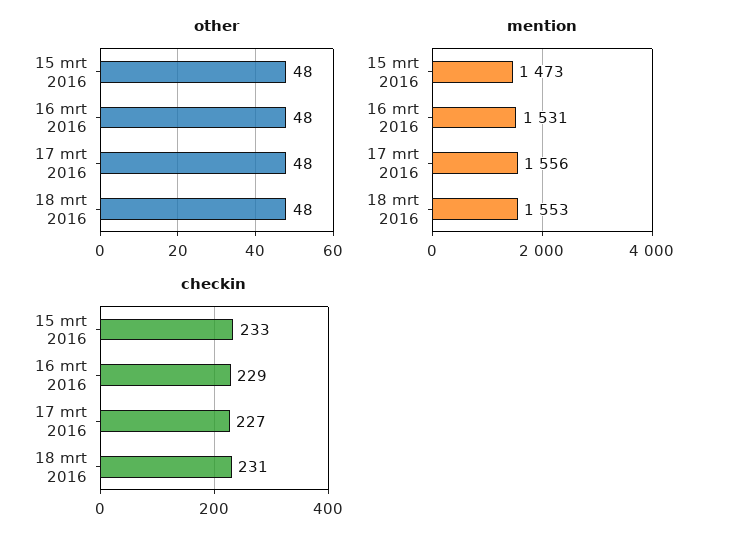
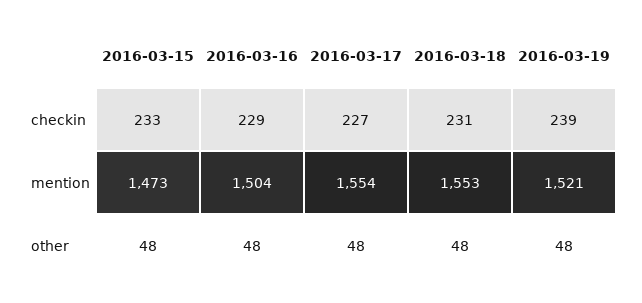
mention, 16 mrt 2016: 1531 -> 1504
mention, 17 mrt 2016: 1556 -> 1554
checkin, 2016-03-19: none -> 239
mention, 2016-03-19: none -> 1521
other, 2016-03-19: none -> 48

